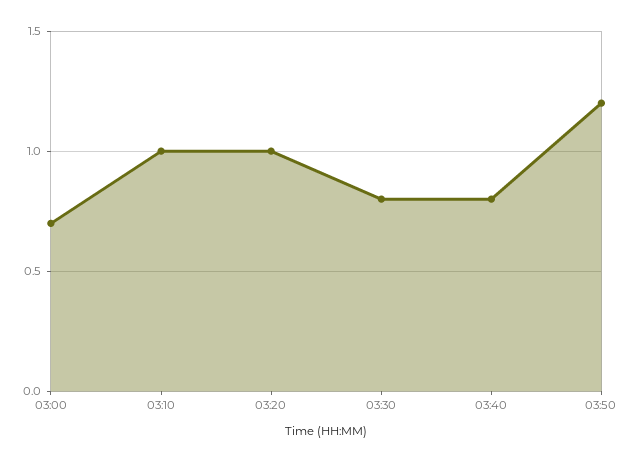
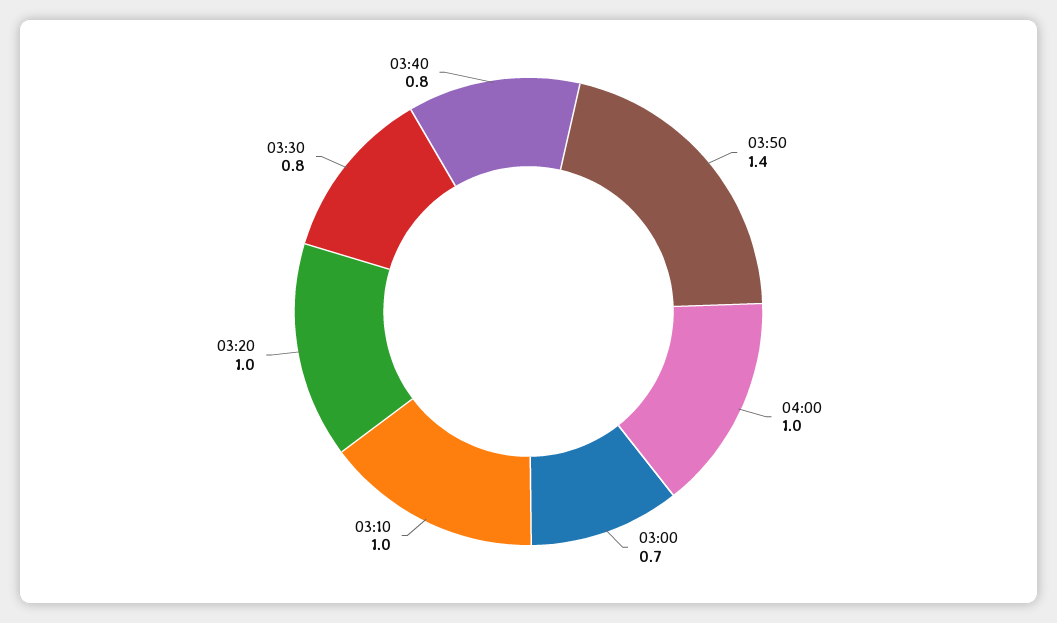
03:50: 1.2 -> 1.4
04:00: none -> 1

